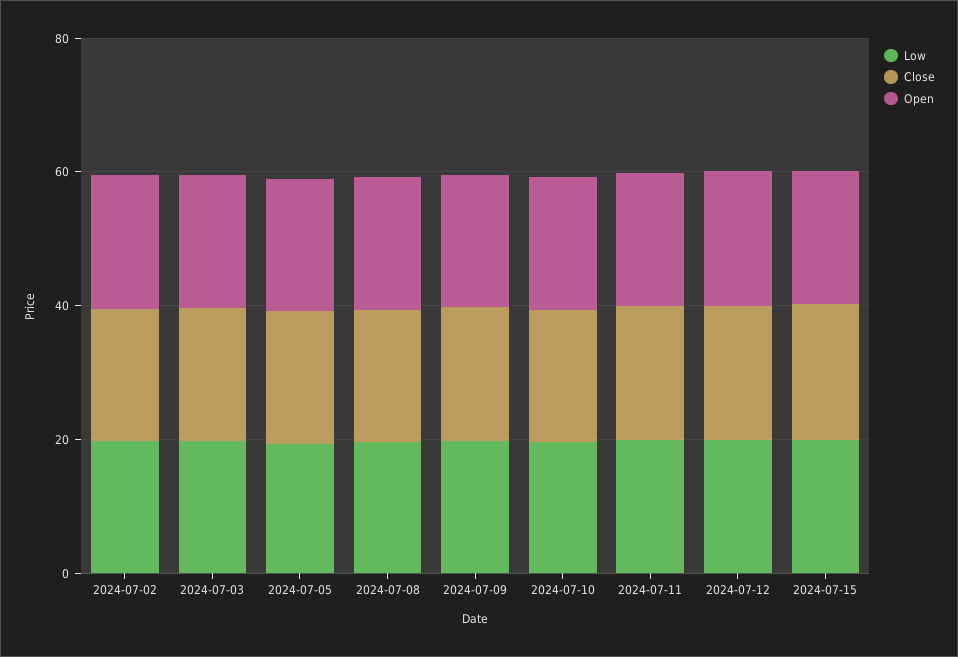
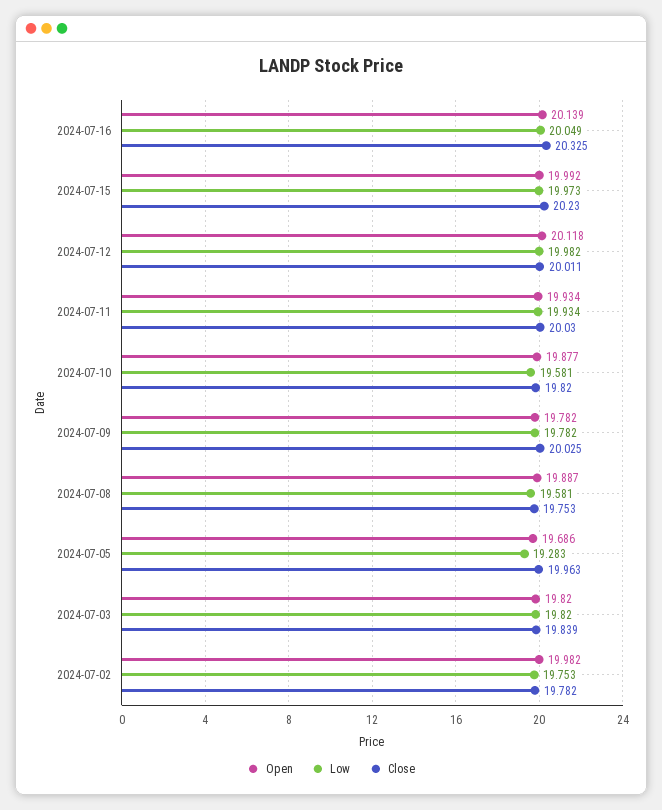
Open, 2024-07-16: none -> 20.139
Low, 2024-07-16: none -> 20.049
Close, 2024-07-16: none -> 20.325

